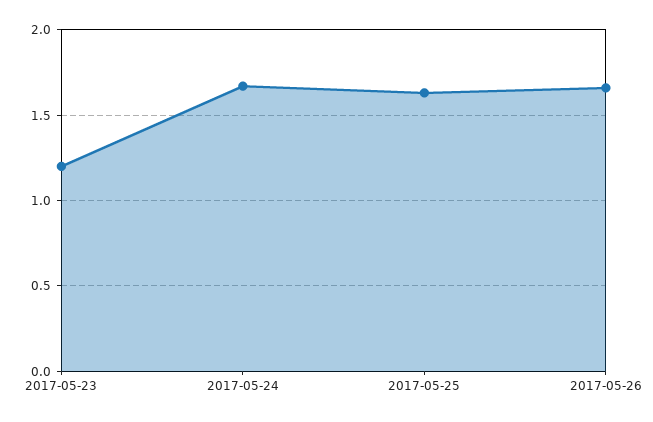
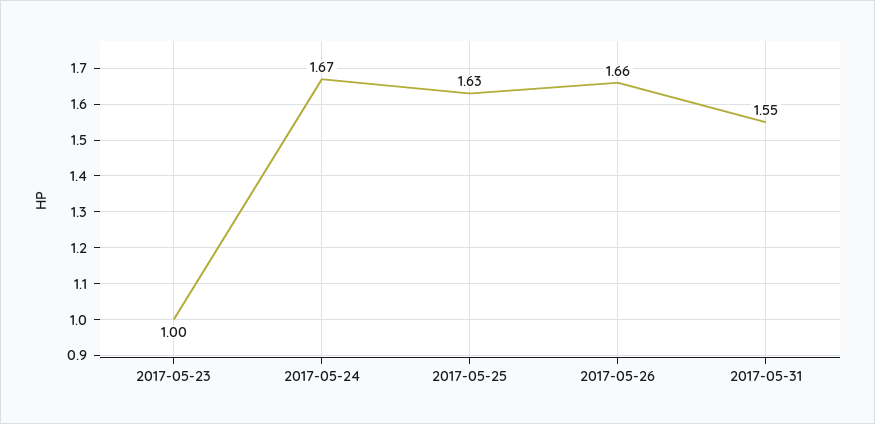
2017-05-23: 1.2 -> 1
2017-05-31: none -> 1.55

